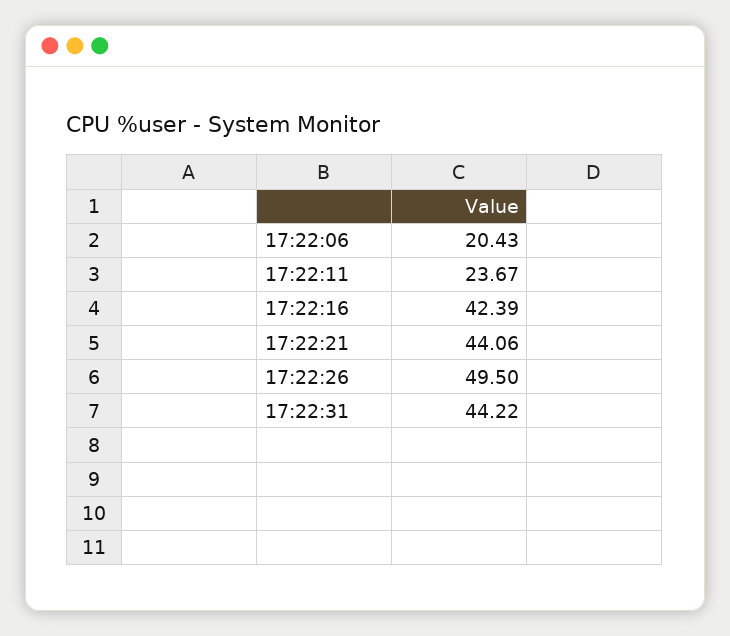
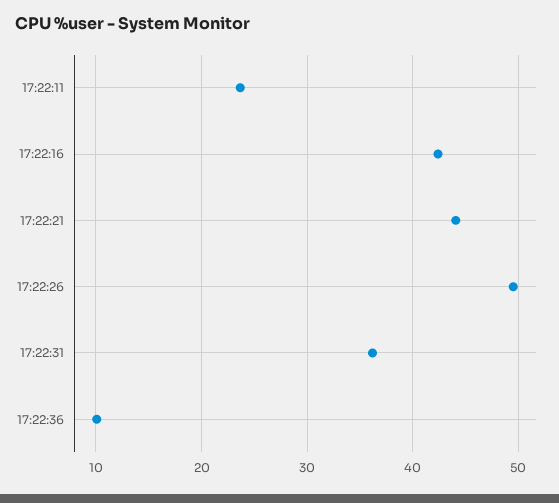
17:22:06: 20.43 -> none
17:22:31: 44.22 -> 36
17:22:36: none -> 10

